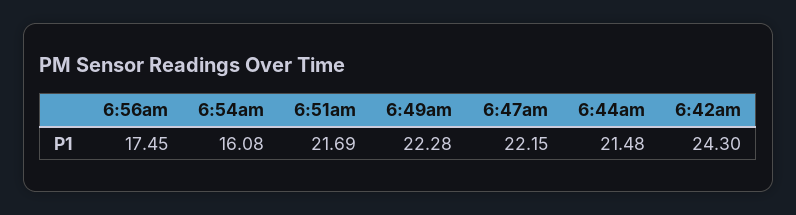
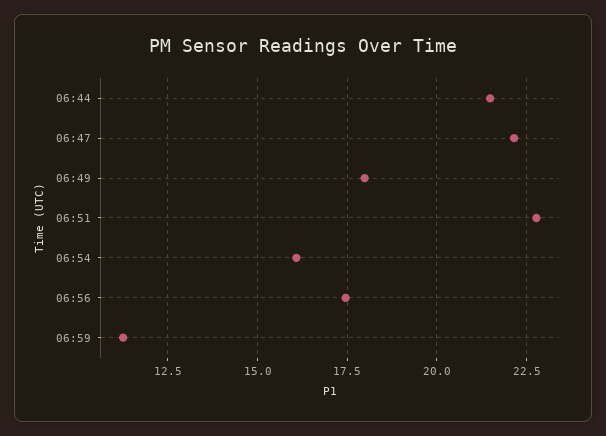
6:51am: 21.69 -> 22.75
6:49am: 22.28 -> 18
6:42am: 24.3 -> none
06:59: none -> 11.25

